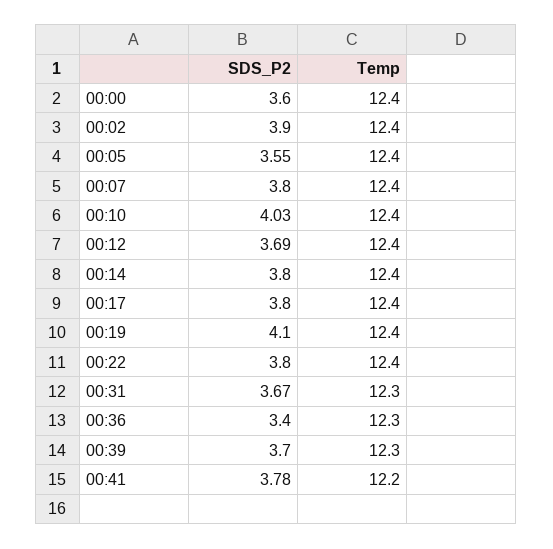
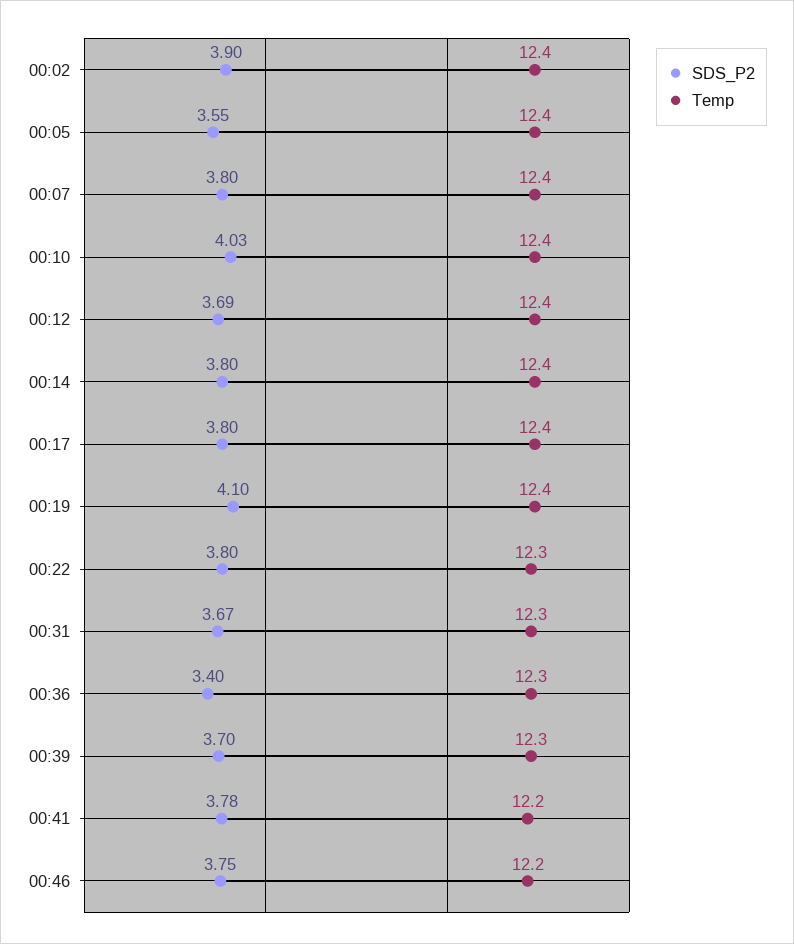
SDS_P2, 00:00: 3.6 -> none
Temp, 00:00: 12.4 -> none
Temp, 00:22: 12.4 -> 12.3
SDS_P2, 00:46: none -> 3.75
Temp, 00:46: none -> 12.2

